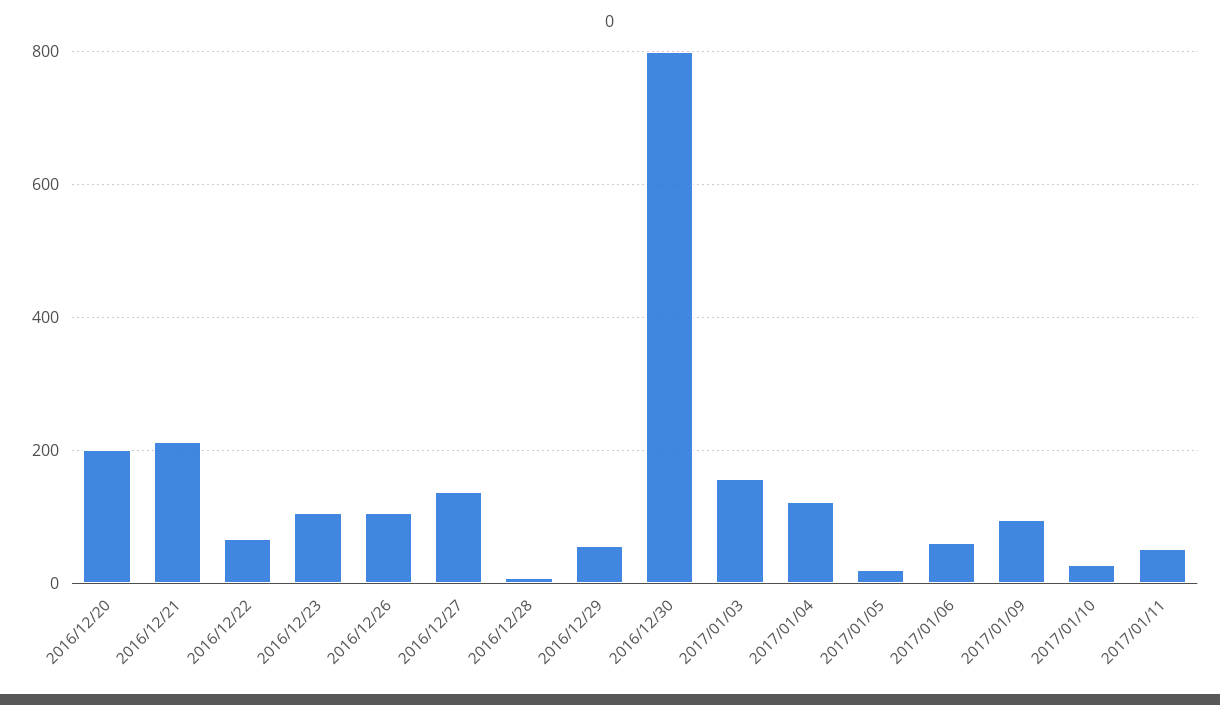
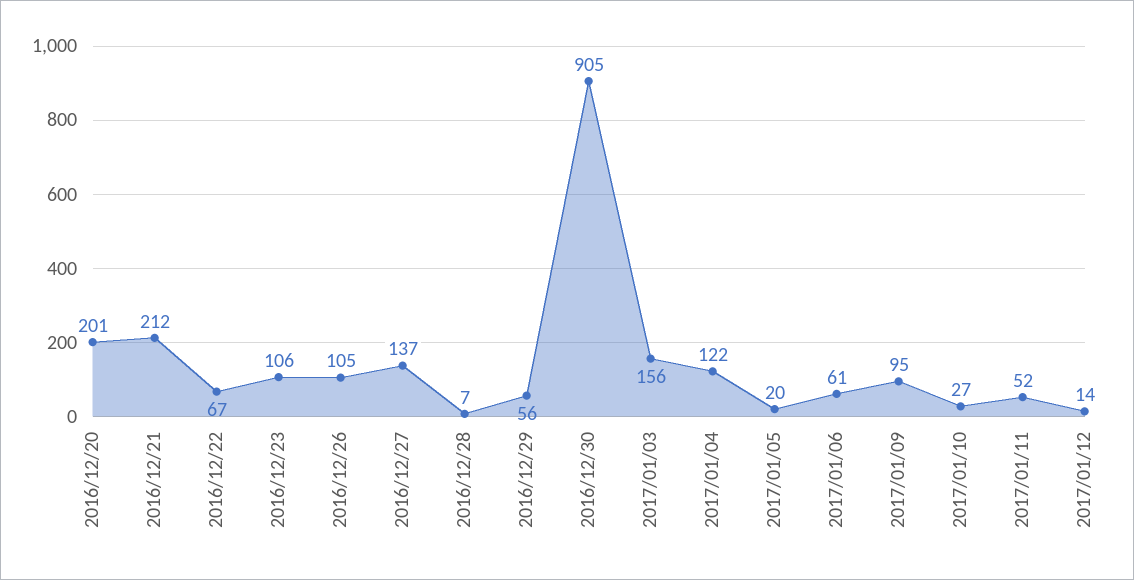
2016/12/30: 800 -> 905
2017/01/12: none -> 14

